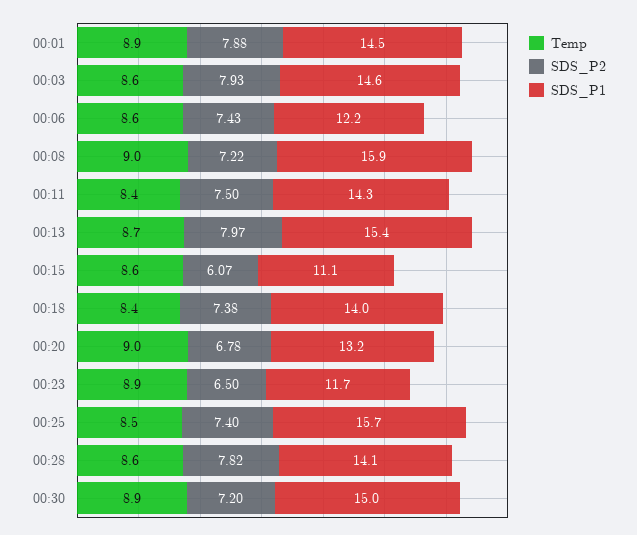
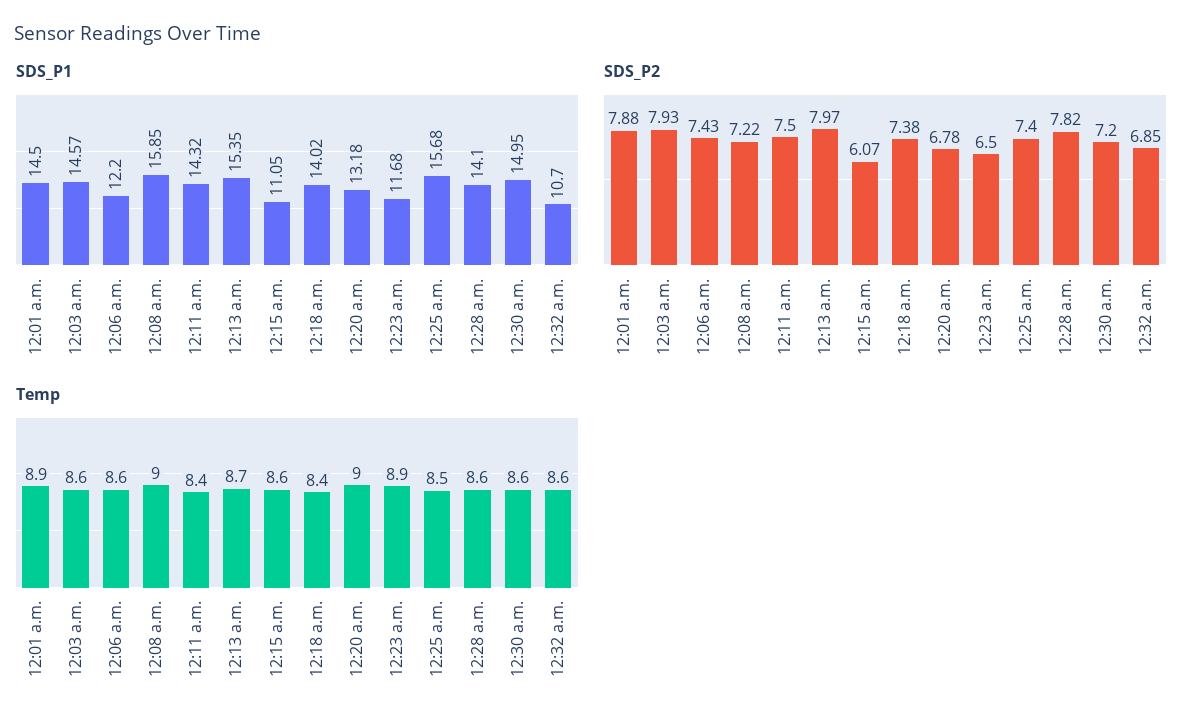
Temp, 00:30: 8.9 -> 8.6
SDS_P1, 12:32 a.m.: none -> 10.7
SDS_P2, 12:32 a.m.: none -> 6.85
Temp, 12:32 a.m.: none -> 8.6

